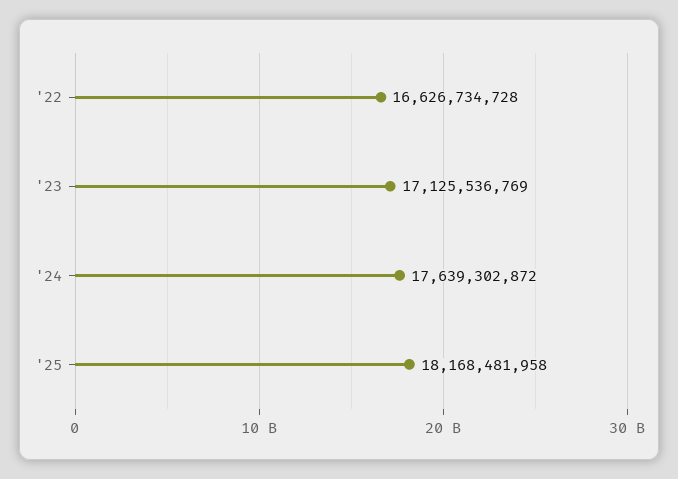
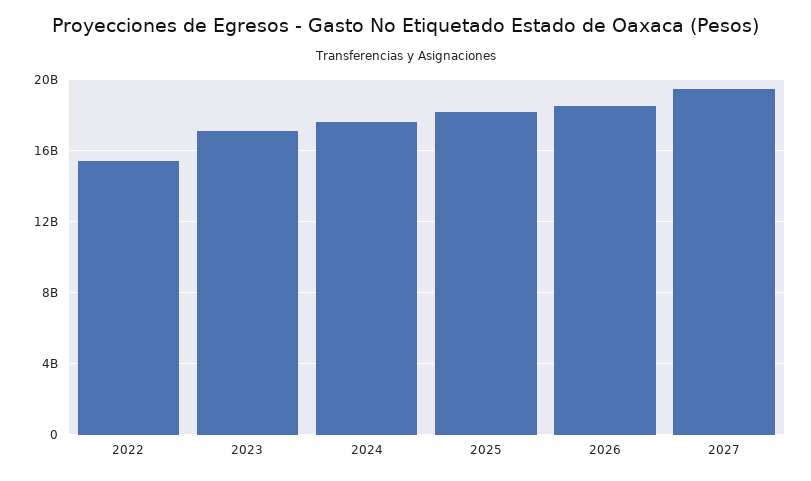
'22: 16626734728 -> 15500000000
2026: none -> 18500000000
2027: none -> 19500000000

